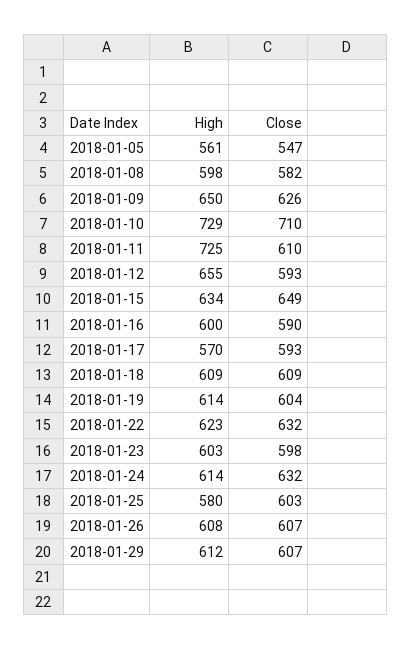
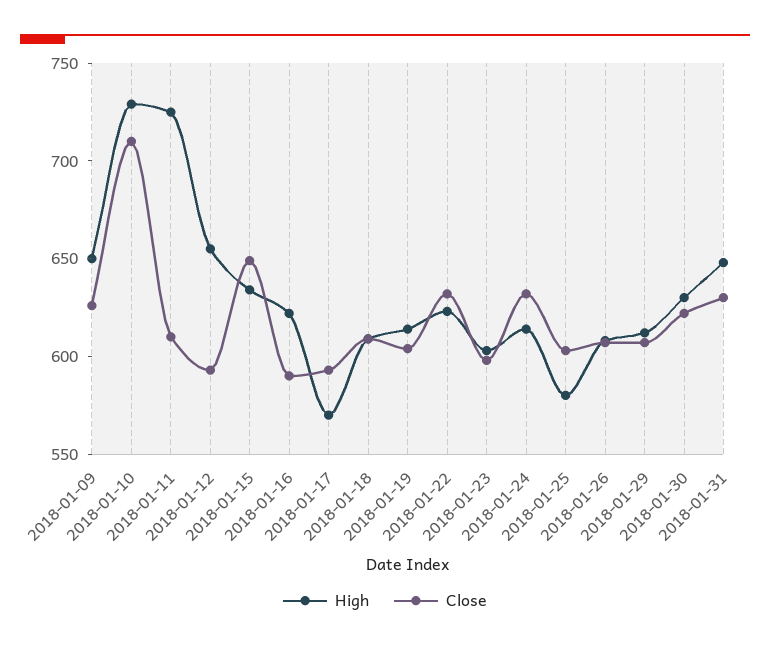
High, 2018-01-05: 561 -> none
Close, 2018-01-05: 547 -> none
High, 2018-01-08: 598 -> none
Close, 2018-01-08: 582 -> none
High, 2018-01-16: 600 -> 620
High, 2018-01-30: none -> 630
Close, 2018-01-30: none -> 620
High, 2018-01-31: none -> 650
Close, 2018-01-31: none -> 630

